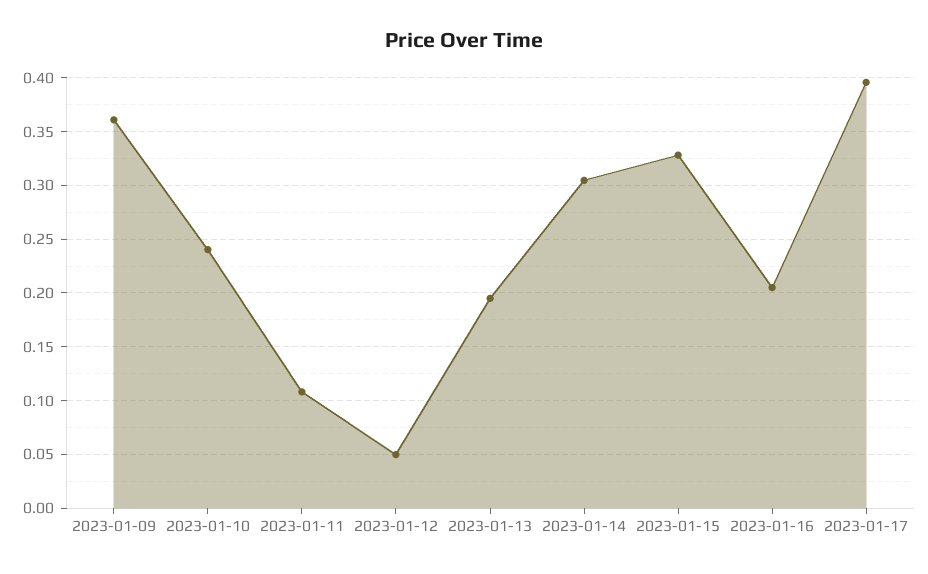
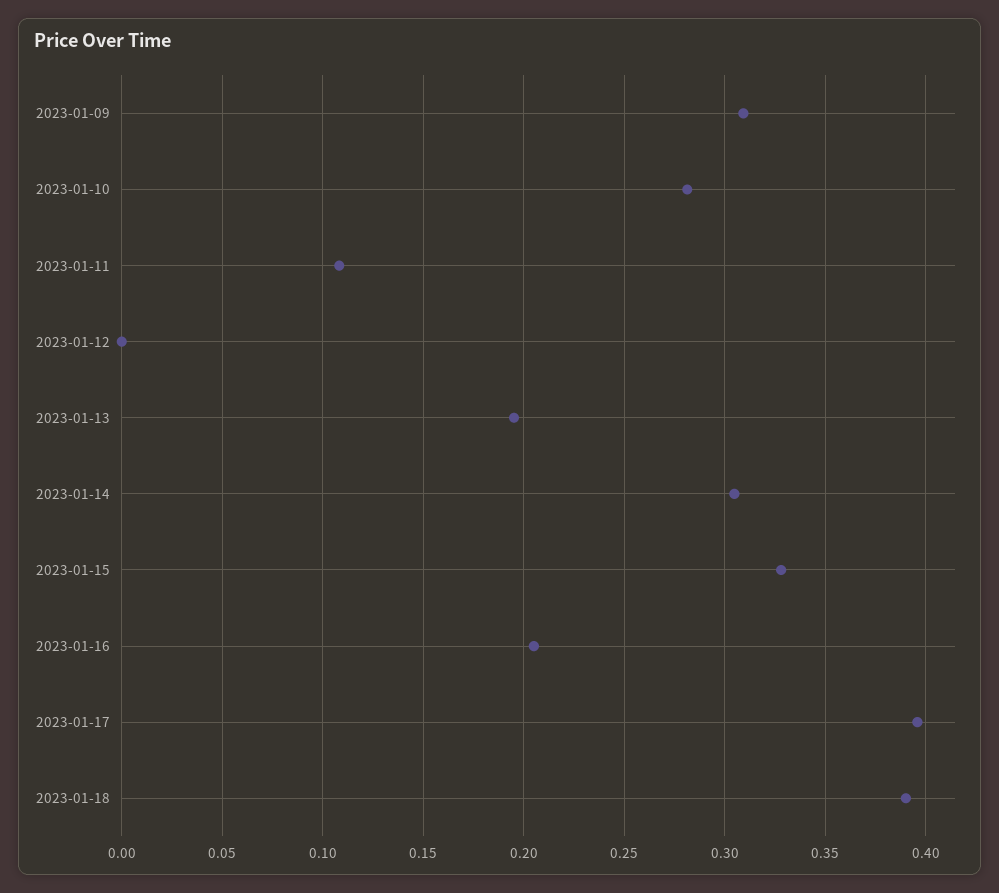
2023-01-09: 0.36 -> 0.31
2023-01-10: 0.24 -> 0.28
2023-01-12: 0.05 -> 0
2023-01-18: none -> 0.39

